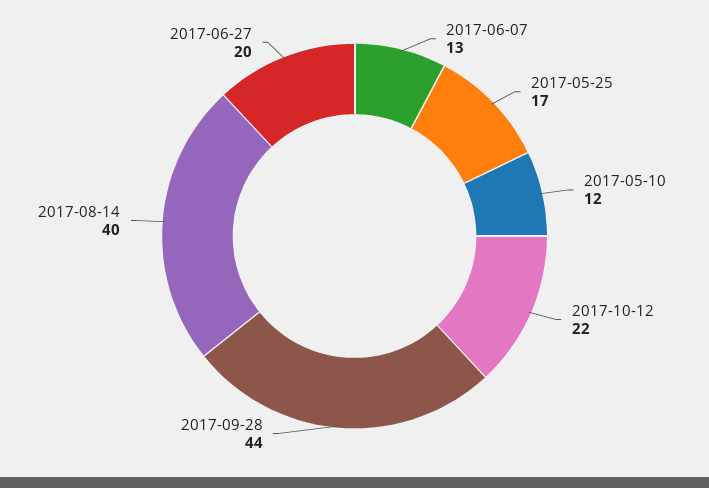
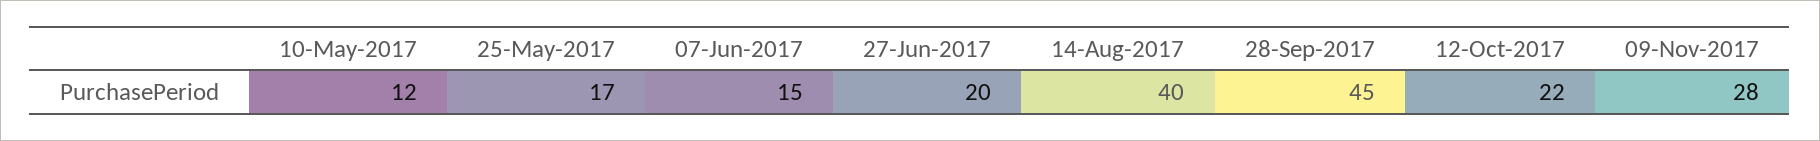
2017-06-07: 13 -> 15
2017-09-28: 44 -> 45
09-Nov-2017: none -> 28

